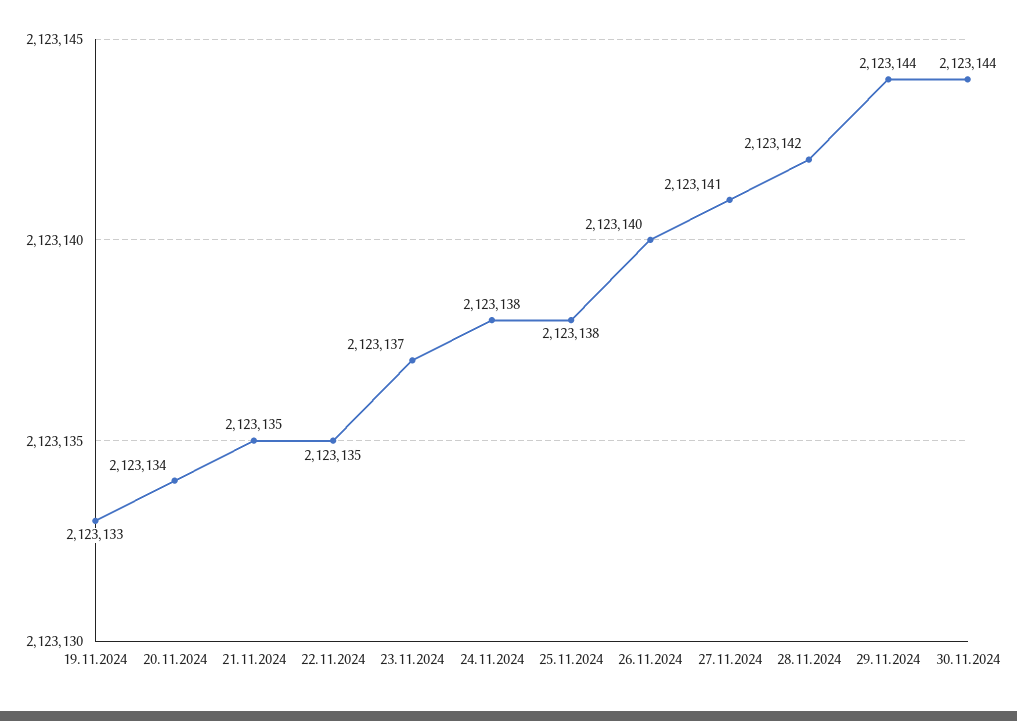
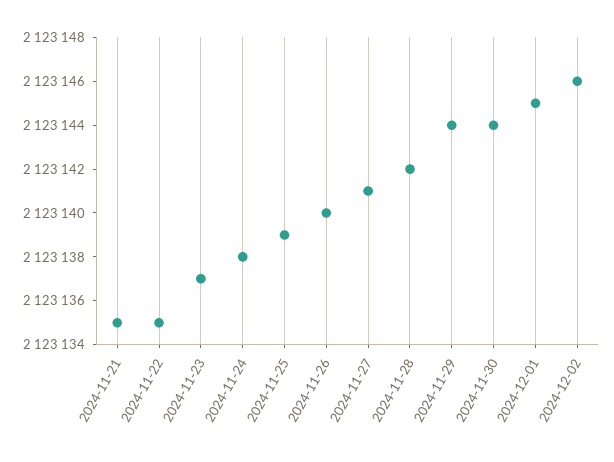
19.11.2024: 2123133 -> none
20.11.2024: 2123134 -> none
25.11.2024: 2123138 -> 2123139
2024-12-01: none -> 2123145
2024-12-02: none -> 2123146

